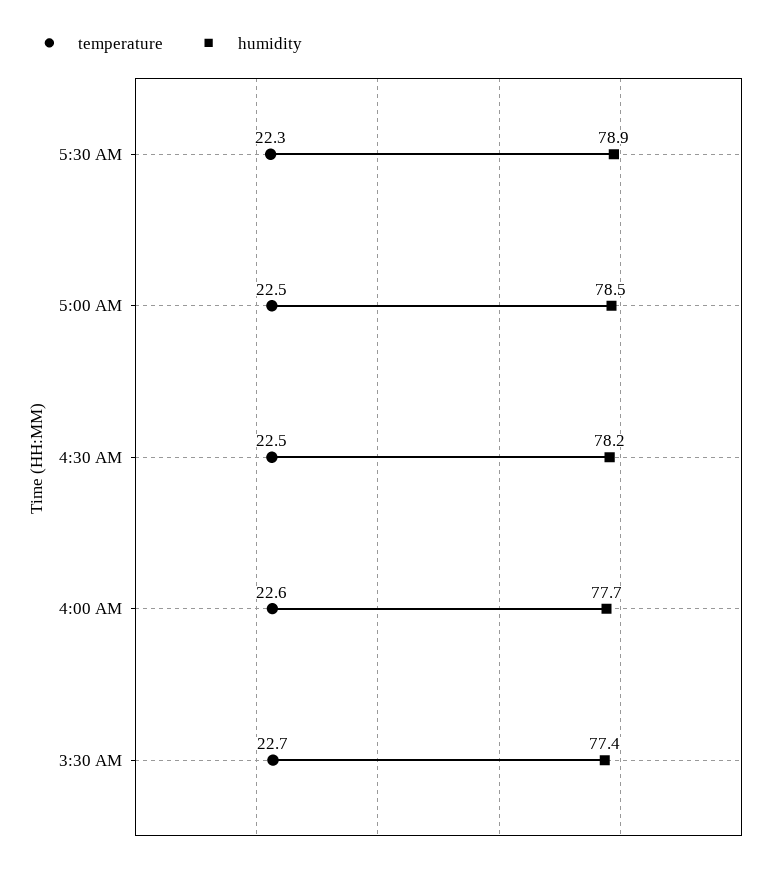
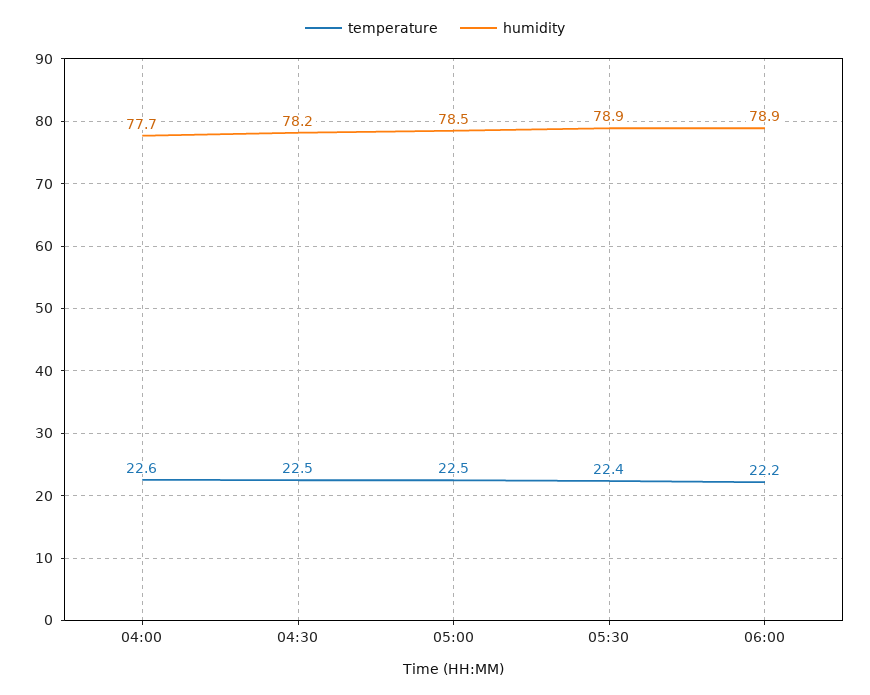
temperature, 5:30 AM: 22.3 -> 22.4
temperature, 3:30 AM: 22.7 -> none
humidity, 3:30 AM: 77.4 -> none
temperature, 06:00: none -> 22.2
humidity, 06:00: none -> 78.9

